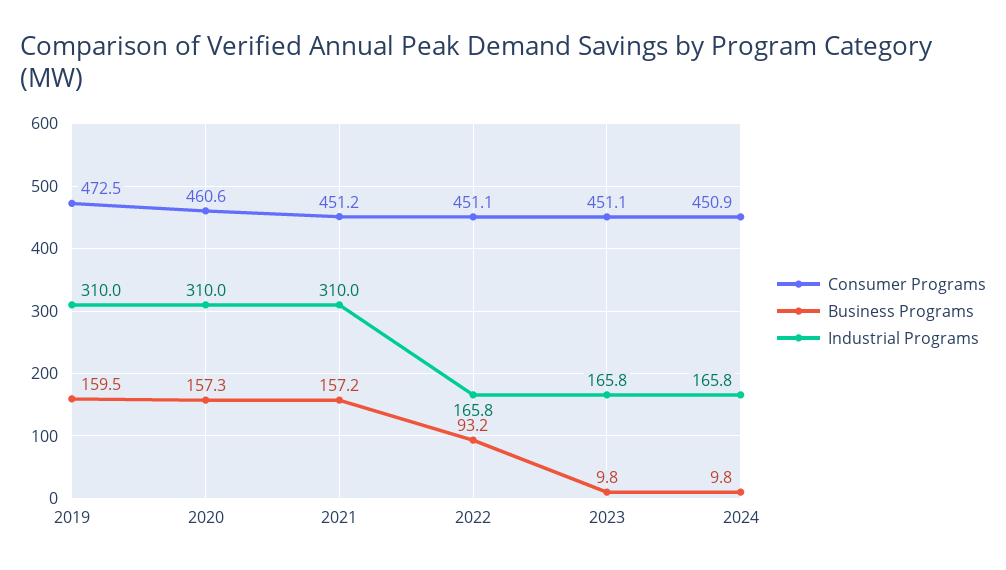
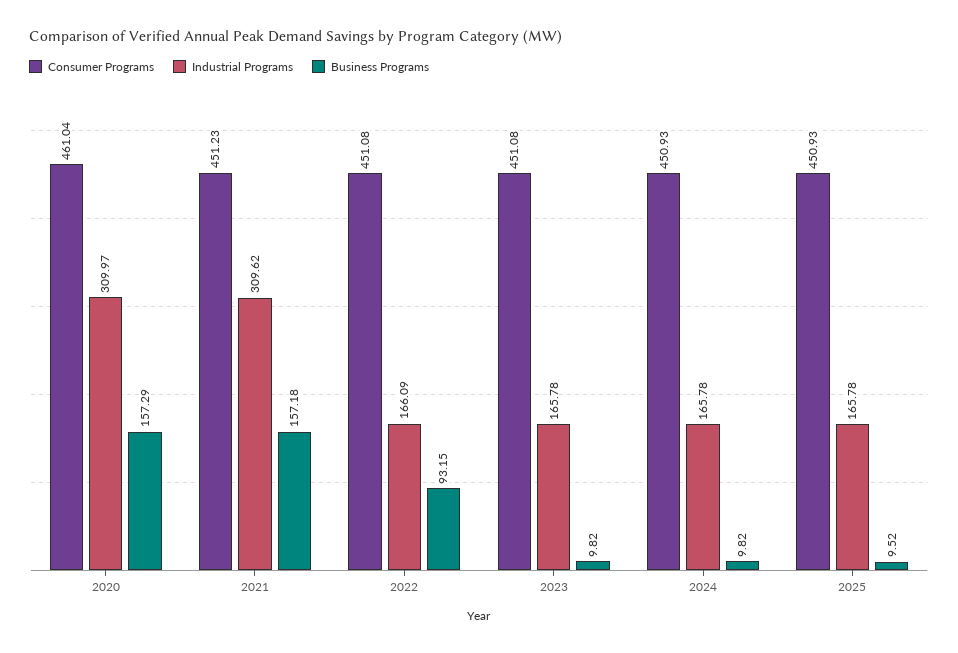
Consumer Programs, 2019: 472.5 -> none
Business Programs, 2019: 159.5 -> none
Industrial Programs, 2019: 310 -> none
Consumer Programs, 2020: 460.6 -> 461.04
Industrial Programs, 2021: 310 -> 309.62
Industrial Programs, 2022: 165.8 -> 166.09
Consumer Programs, 2025: none -> 450.93
Industrial Programs, 2025: none -> 165.78
Business Programs, 2025: none -> 9.52

